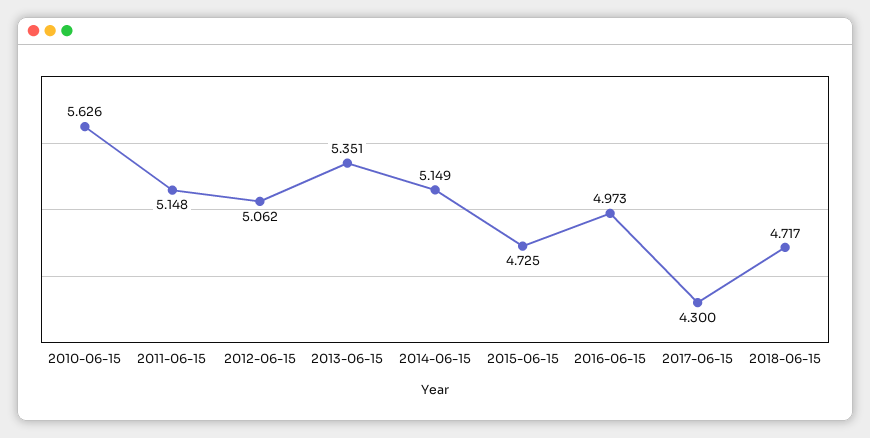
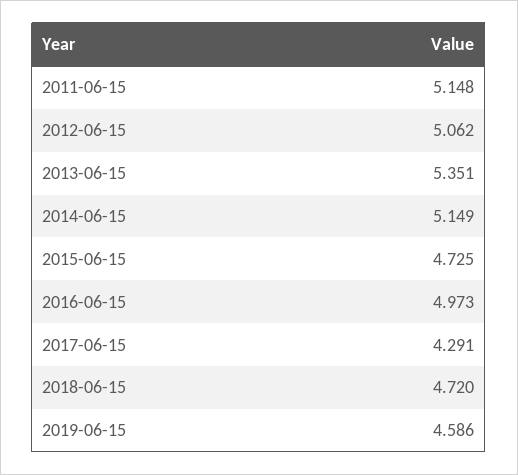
2010-06-15: 5.626 -> none
2017-06-15: 4.3 -> 4.291
2018-06-15: 4.717 -> 4.72
2019-06-15: none -> 4.586

